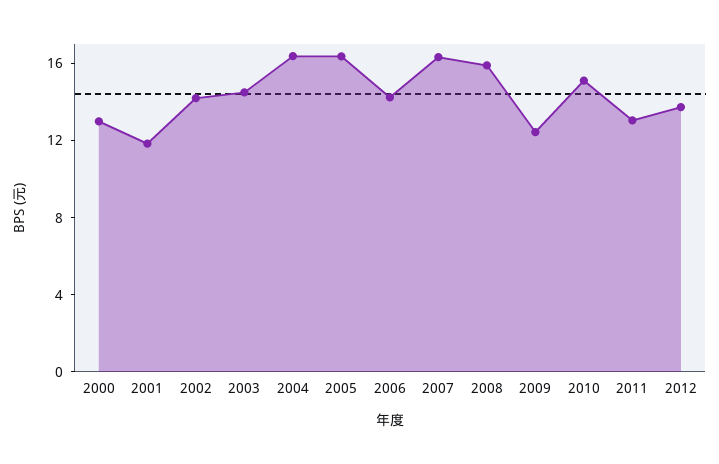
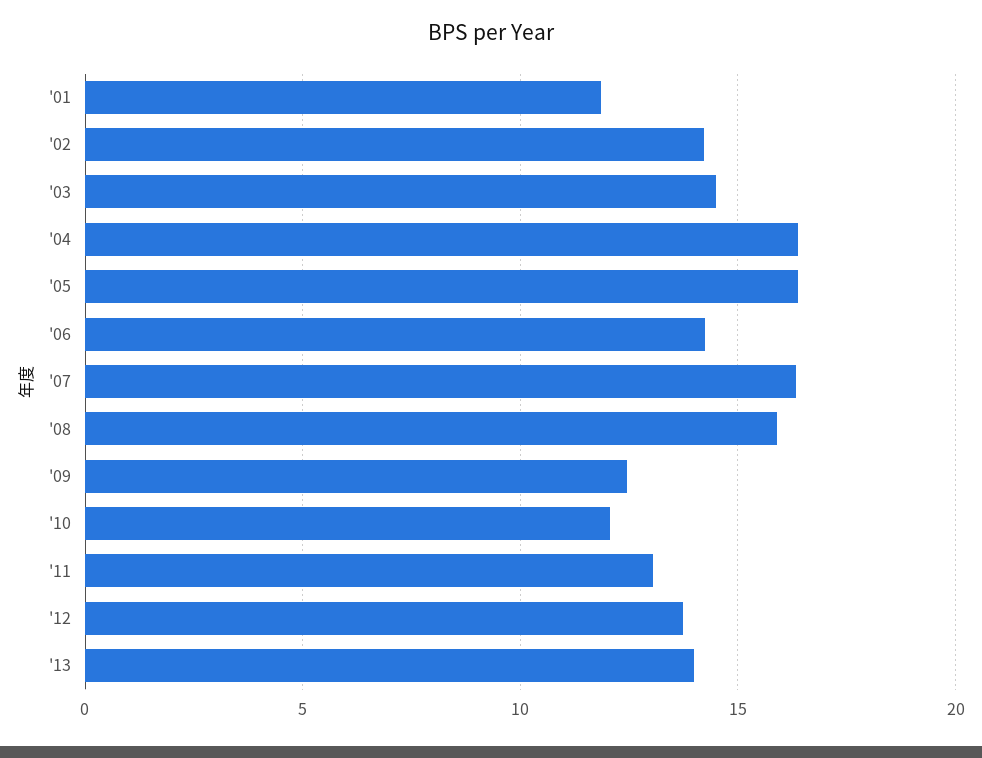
2000: 13 -> none
2010: 15 -> 12
'13: none -> 14

